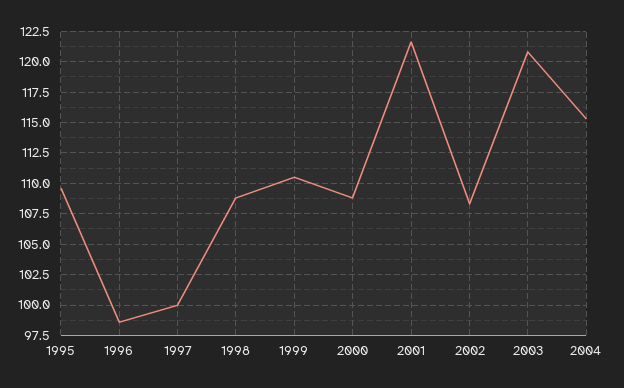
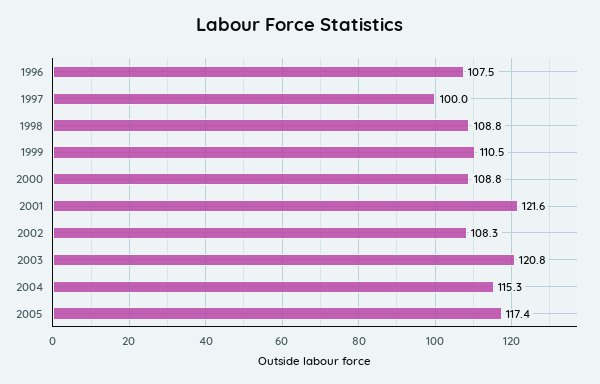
1995: 109.5 -> none
1996: 98.5 -> 107.5
2005: none -> 117.4

